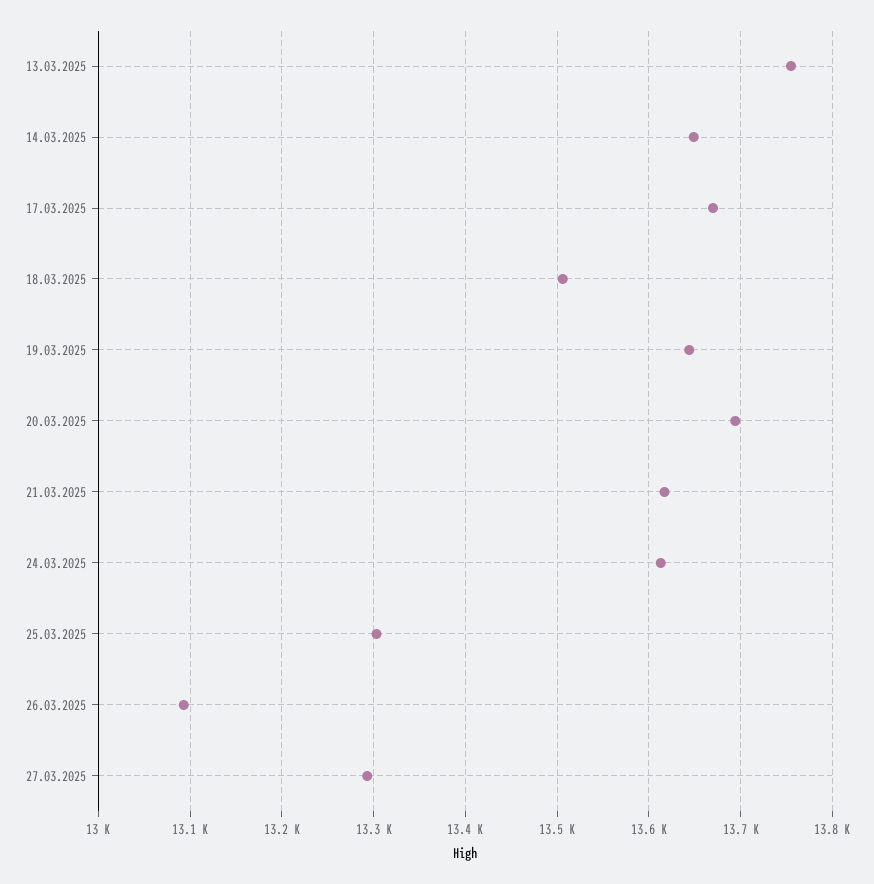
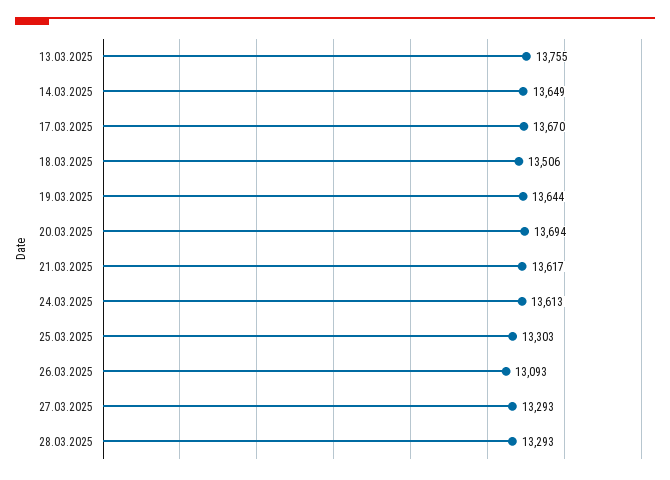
28.03.2025: none -> 13293

